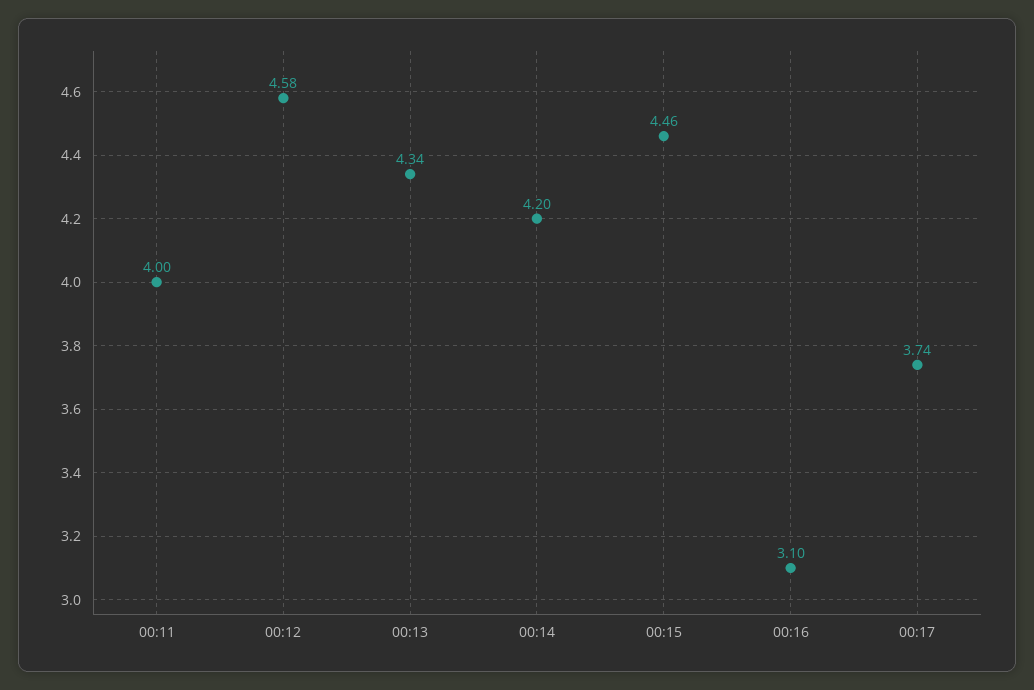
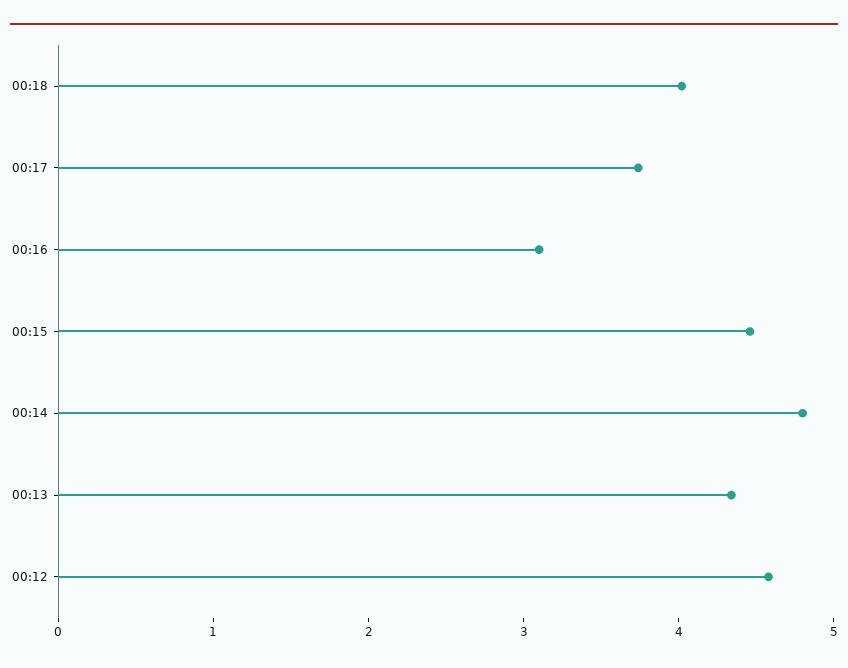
00:11: 4 -> none
00:14: 4.2 -> 4.8
00:18: none -> 4

